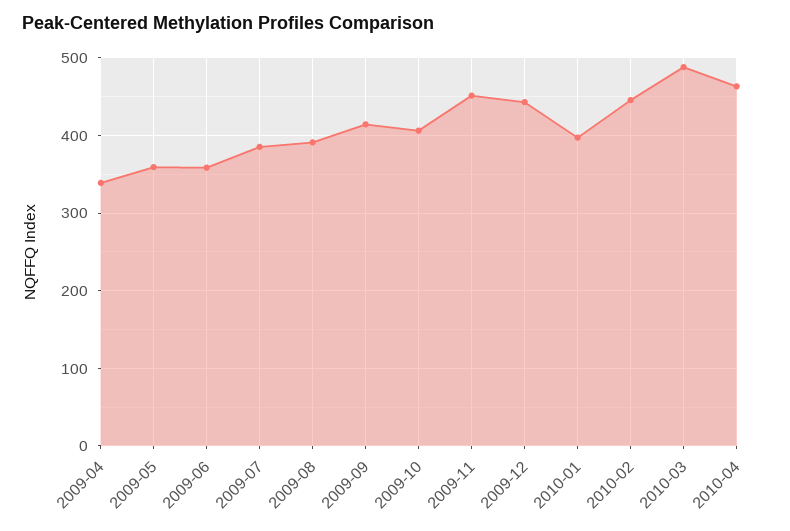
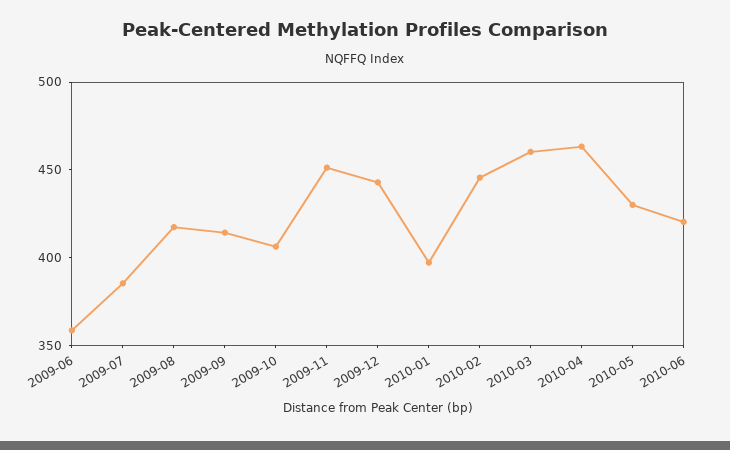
2009-04: 340 -> none
2009-05: 360 -> none
2009-08: 390 -> 420
2010-03: 490 -> 460
2010-05: none -> 430
2010-06: none -> 420

